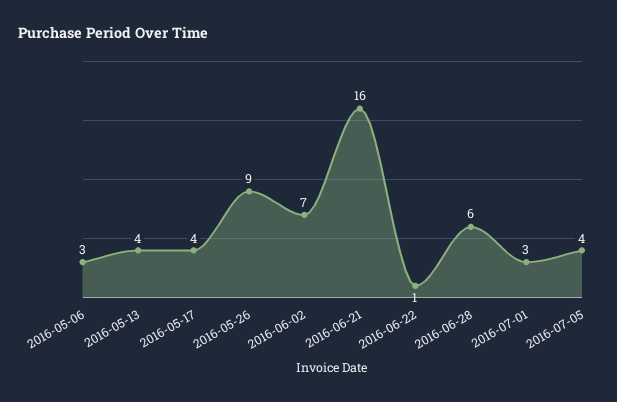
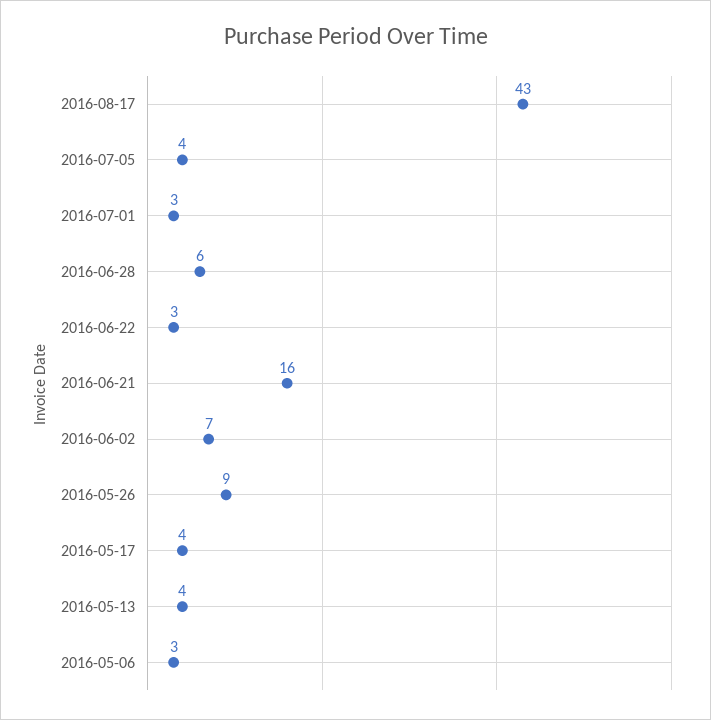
2016-06-22: 1 -> 3
2016-08-17: none -> 43

